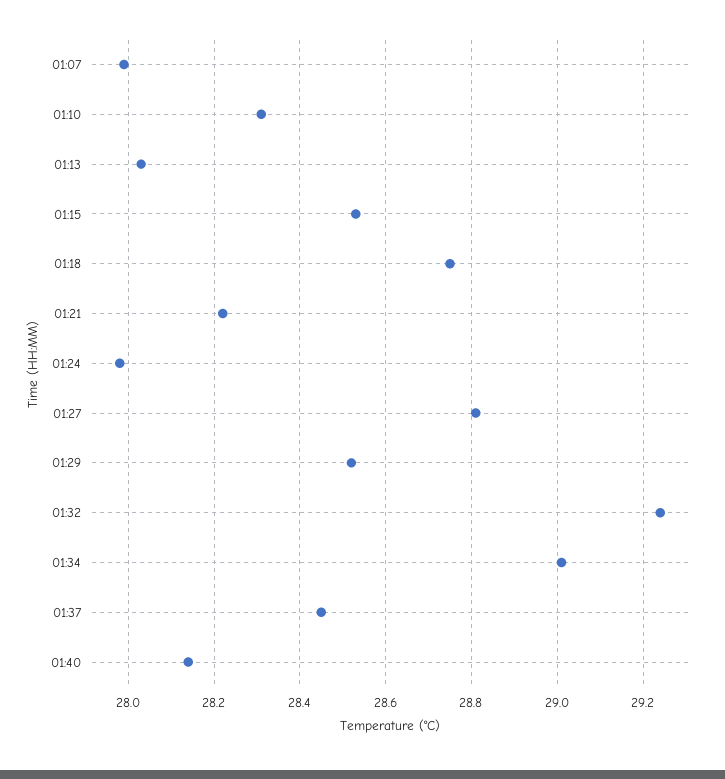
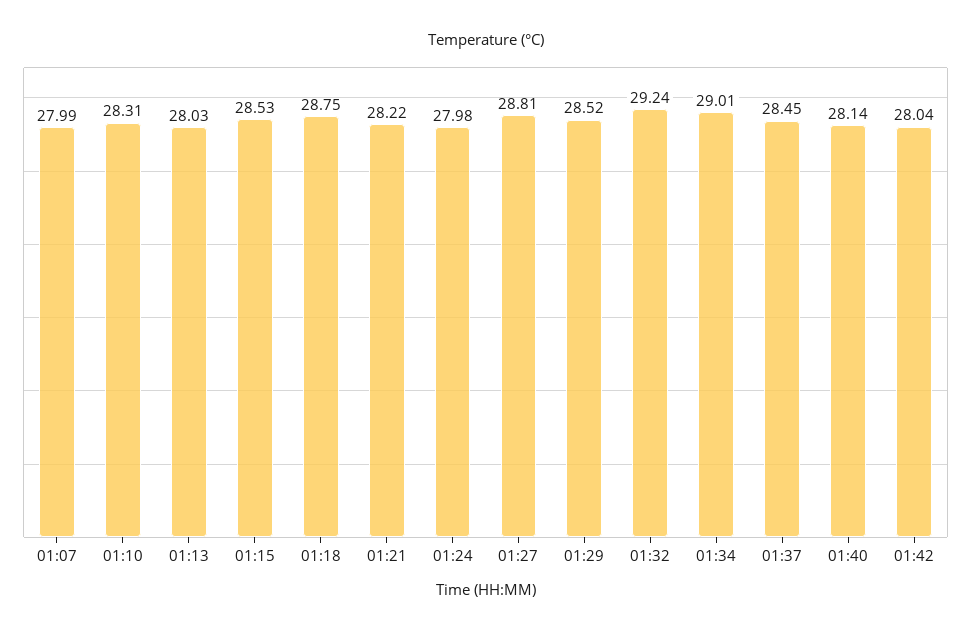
01:42: none -> 28.04

